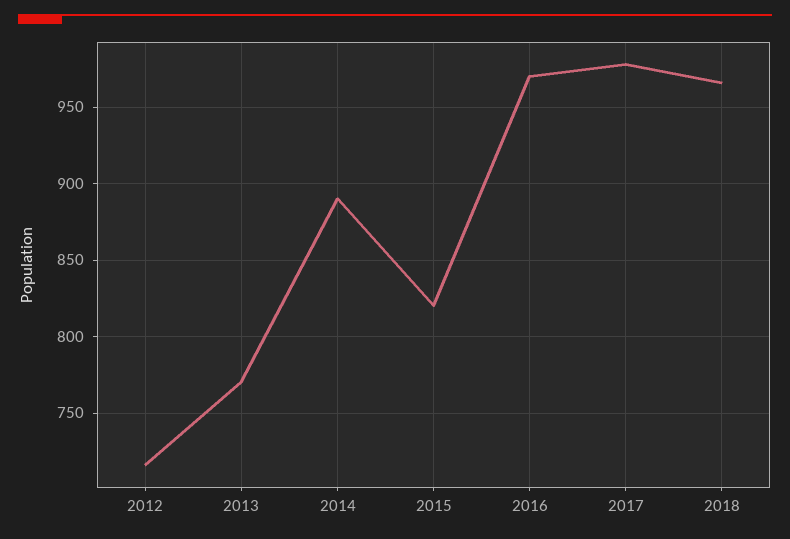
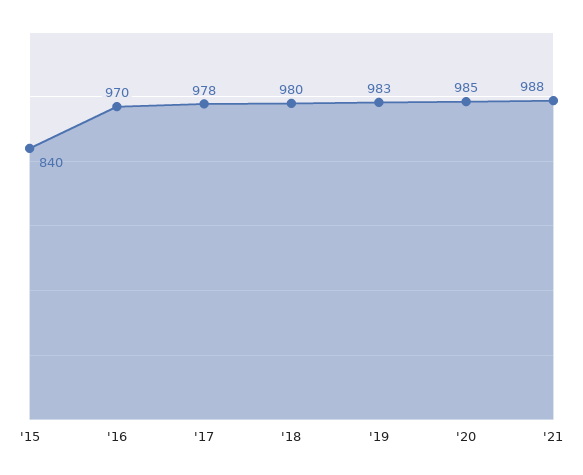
2012: 715 -> none
2013: 770 -> none
2014: 890 -> none
2015: 820 -> 840
2018: 965 -> 980
'19: none -> 983
'20: none -> 985
'21: none -> 988

